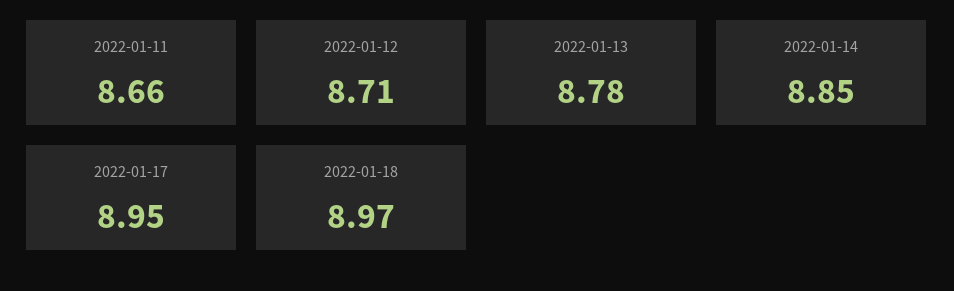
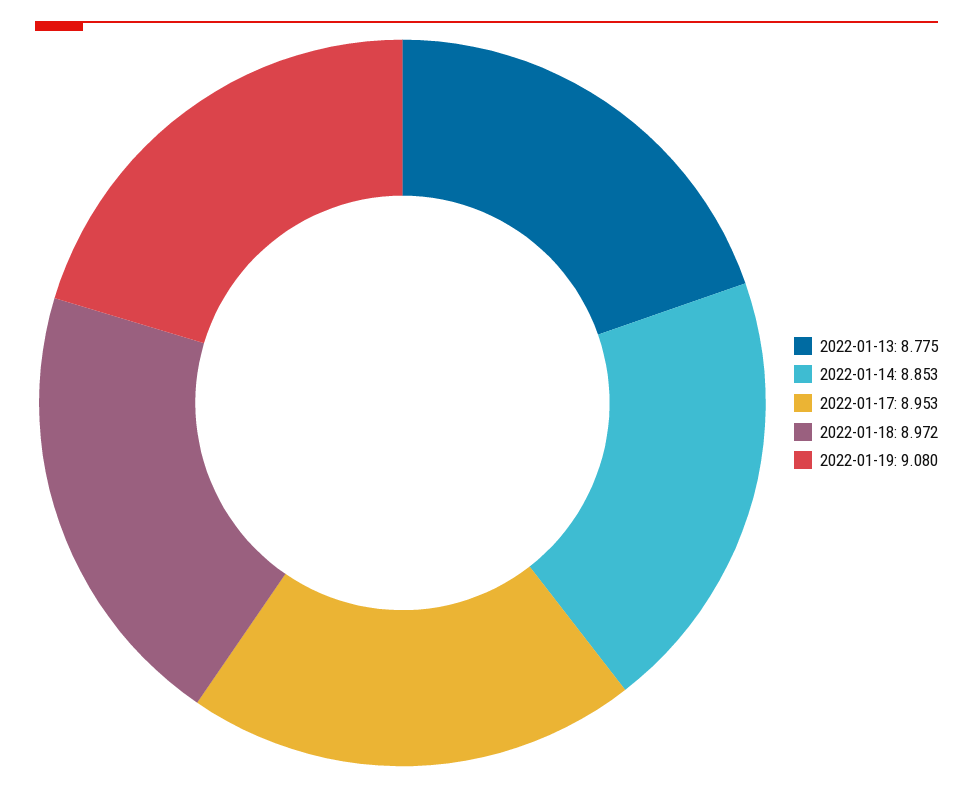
2022-01-11: 8.66 -> none
2022-01-12: 8.71 -> none
2022-01-19: none -> 9.08

